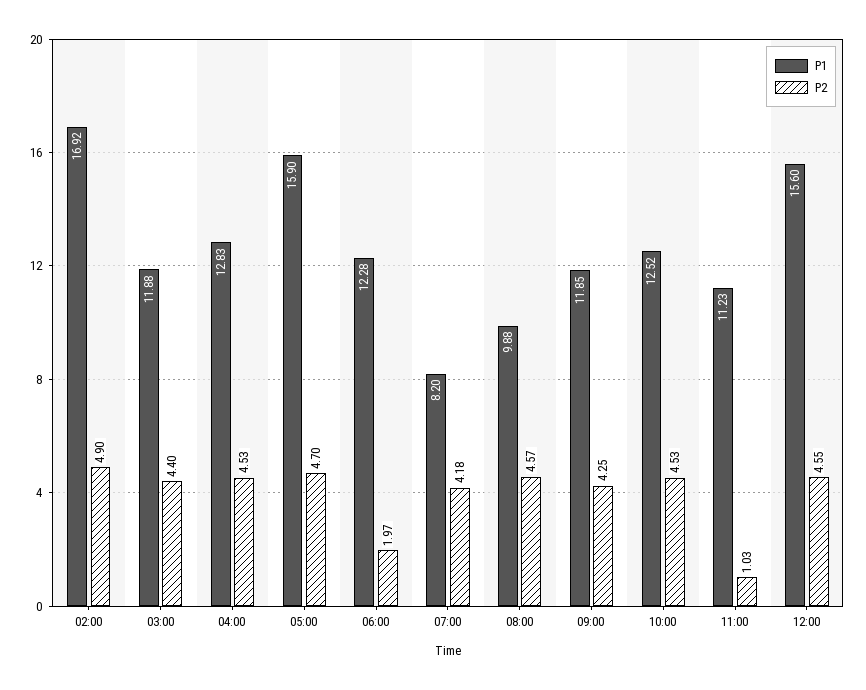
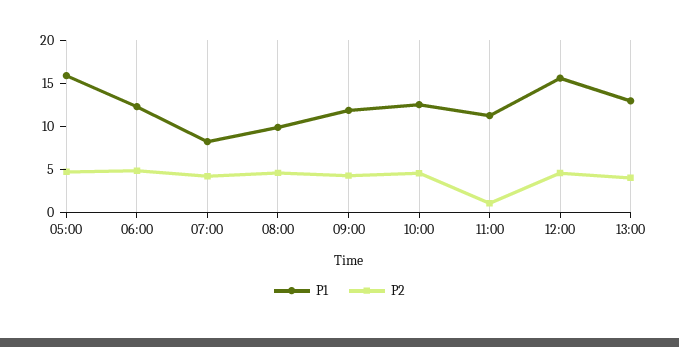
P1, 02:00: 16.92 -> none
P2, 02:00: 4.9 -> none
P1, 03:00: 11.88 -> none
P2, 03:00: 4.4 -> none
P1, 04:00: 12.83 -> none
P2, 04:00: 4.53 -> none
P2, 06:00: 1.97 -> 5
P1, 13:00: none -> 13
P2, 13:00: none -> 4

